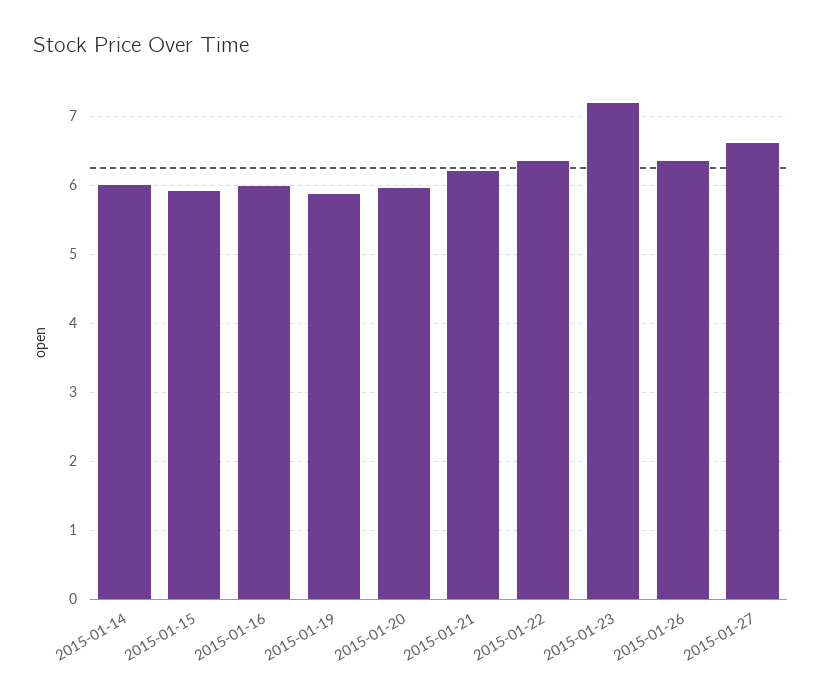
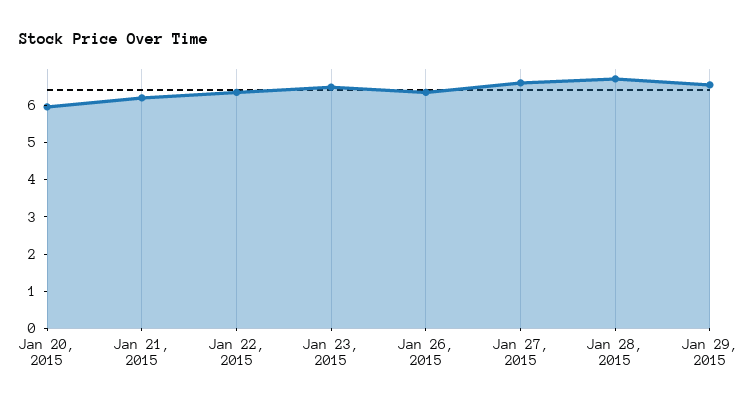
2015-01-14: 6 -> none
2015-01-15: 5.9 -> none
2015-01-16: 6 -> none
2015-01-19: 5.9 -> none
2015-01-23: 7.2 -> 6.5
Jan 28, 2015: none -> 6.75
Jan 29, 2015: none -> 6.5

